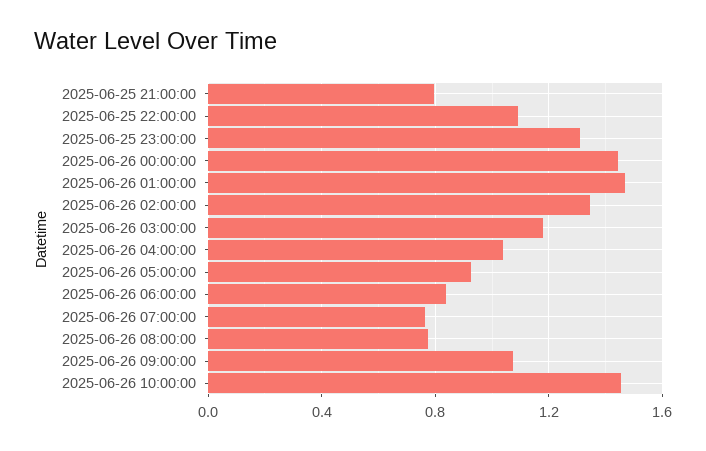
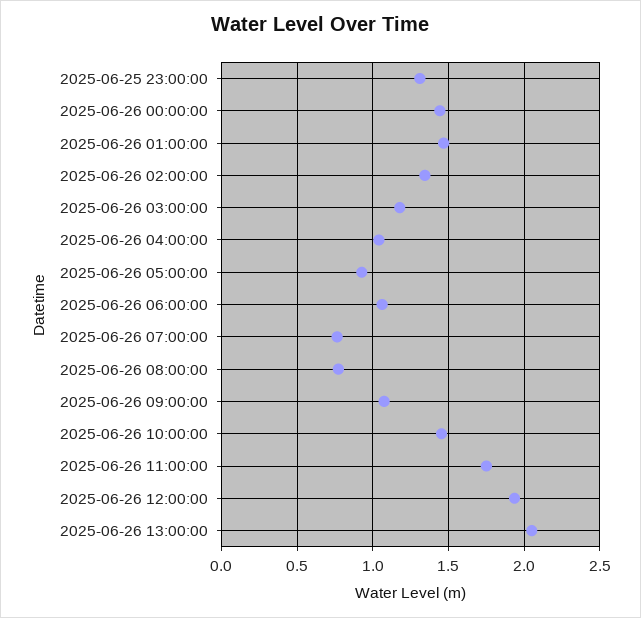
2025-06-25 21:00:00: 0.8 -> none
2025-06-25 22:00:00: 1.1 -> none
2025-06-26 06:00:00: 0.85 -> 1.05
2025-06-26 11:00:00: none -> 1.75
2025-06-26 12:00:00: none -> 1.95
2025-06-26 13:00:00: none -> 2.05

